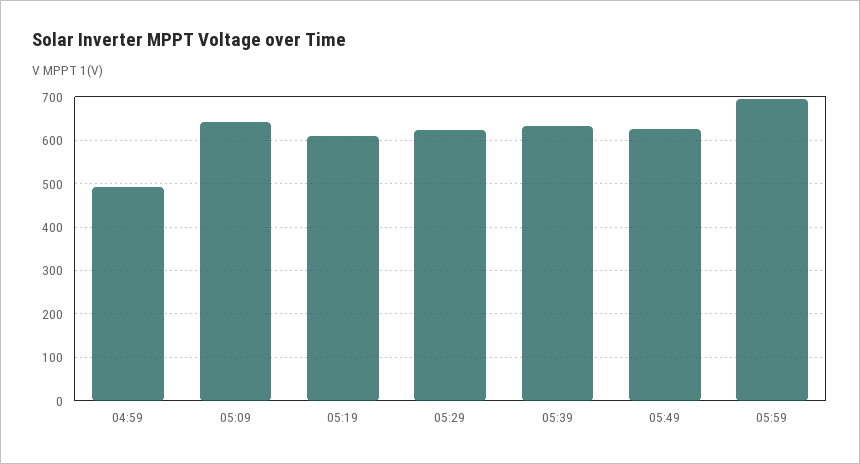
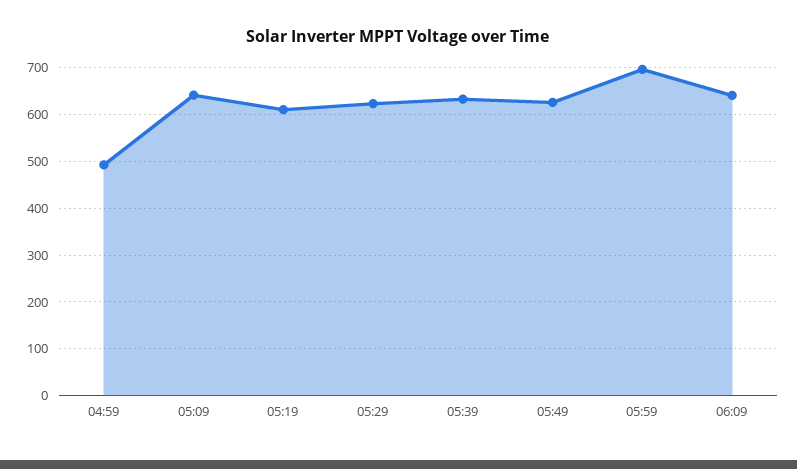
06:09: none -> 640

